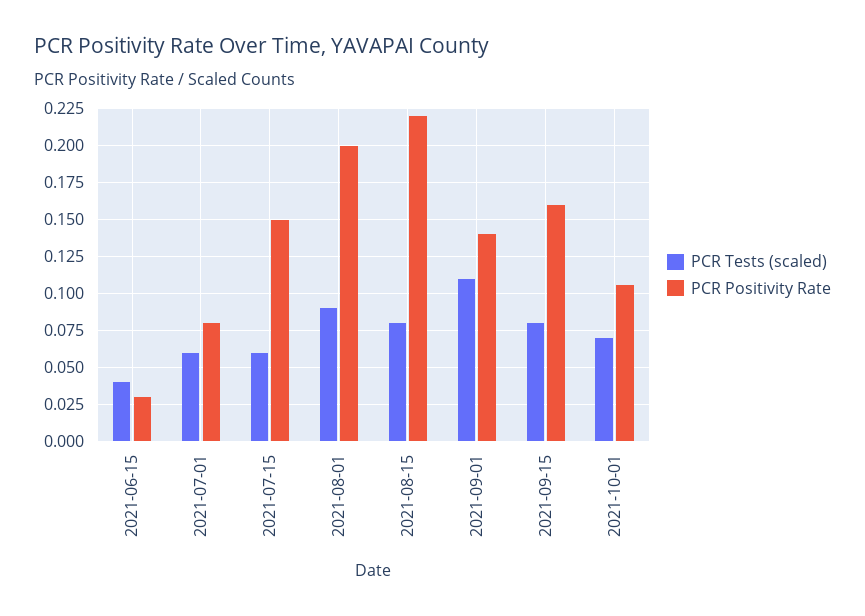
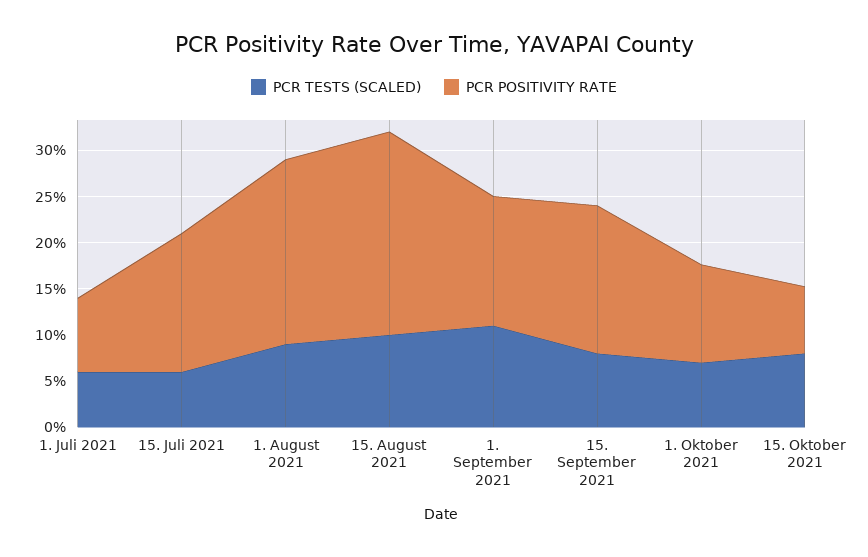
PCR Tests (scaled), 2021-06-15: 0.04 -> none
PCR Positivity Rate, 2021-06-15: 0.03 -> none
PCR Tests (scaled), 2021-08-15: 0.08 -> 0.1
PCR Tests (scaled), 15. Oktober 2021: none -> 0.08
PCR Positivity Rate, 15. Oktober 2021: none -> 0.07

